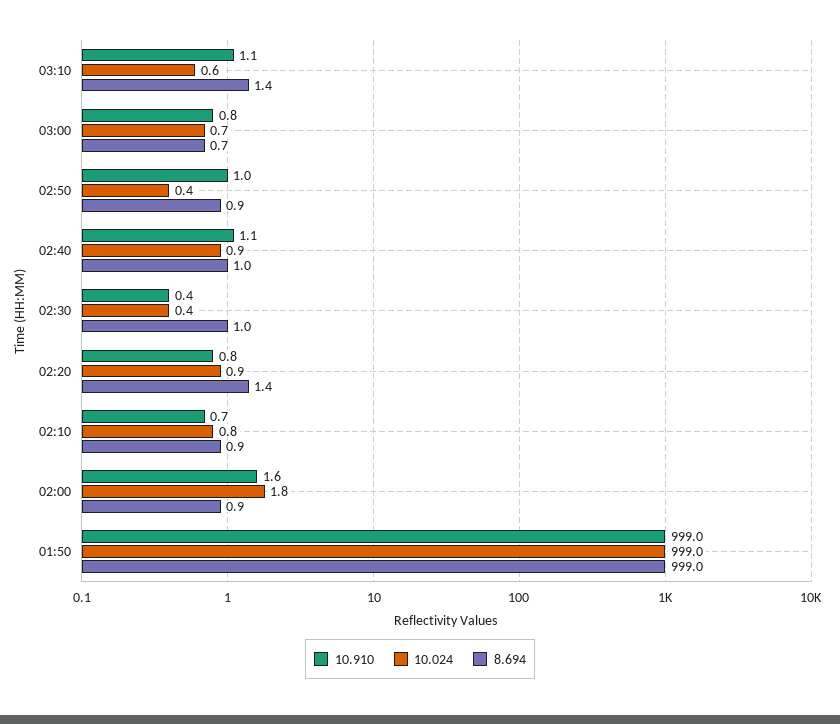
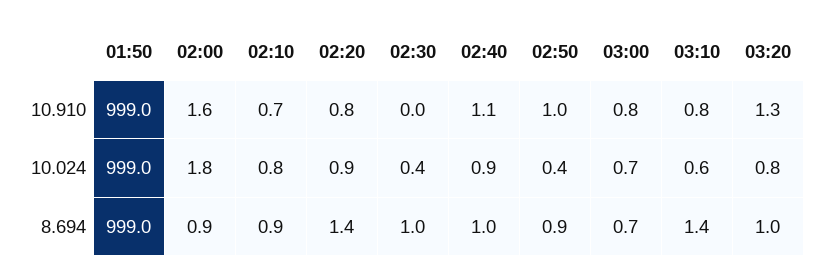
10.910, 03:10: 1.1 -> 0.8
10.910, 02:30: 0.4 -> 0
10.910, 03:20: none -> 1.3
10.024, 03:20: none -> 0.8
8.694, 03:20: none -> 1

